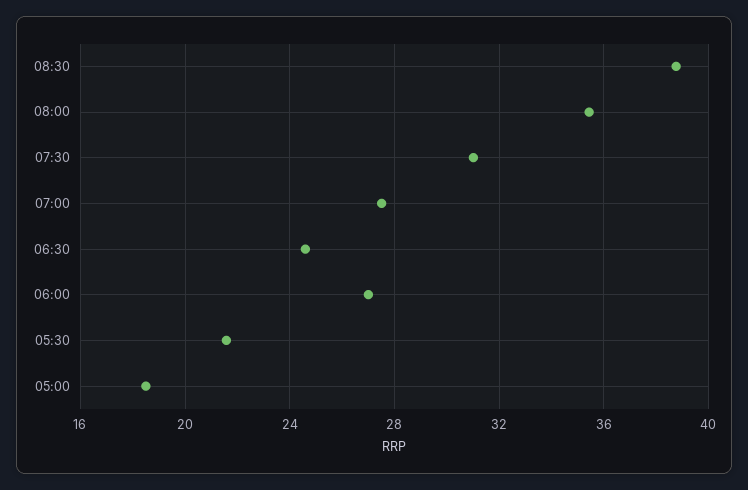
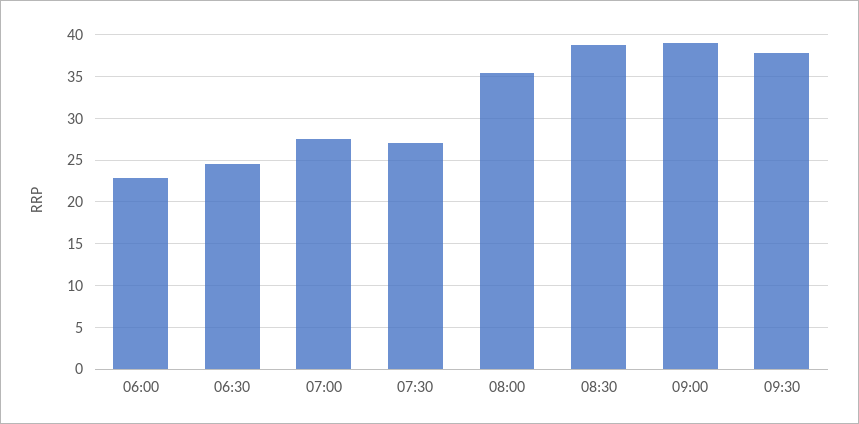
07:30: 31 -> 27
06:00: 27 -> 23
05:30: 21.5 -> none
05:00: 18.5 -> none
09:00: none -> 39
09:30: none -> 38

